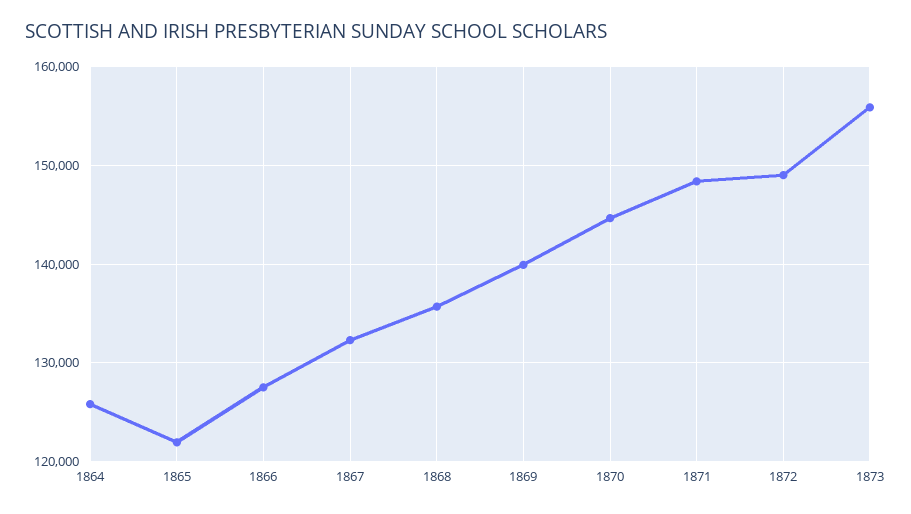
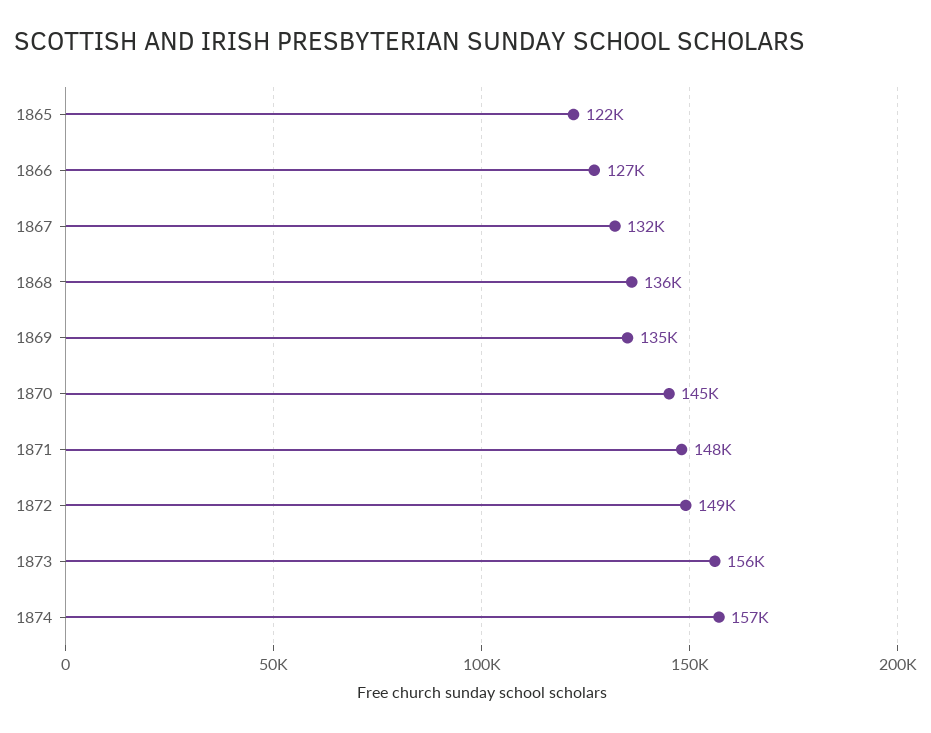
1864: 126000 -> none
1869: 140000 -> 135000
1874: none -> 157000

